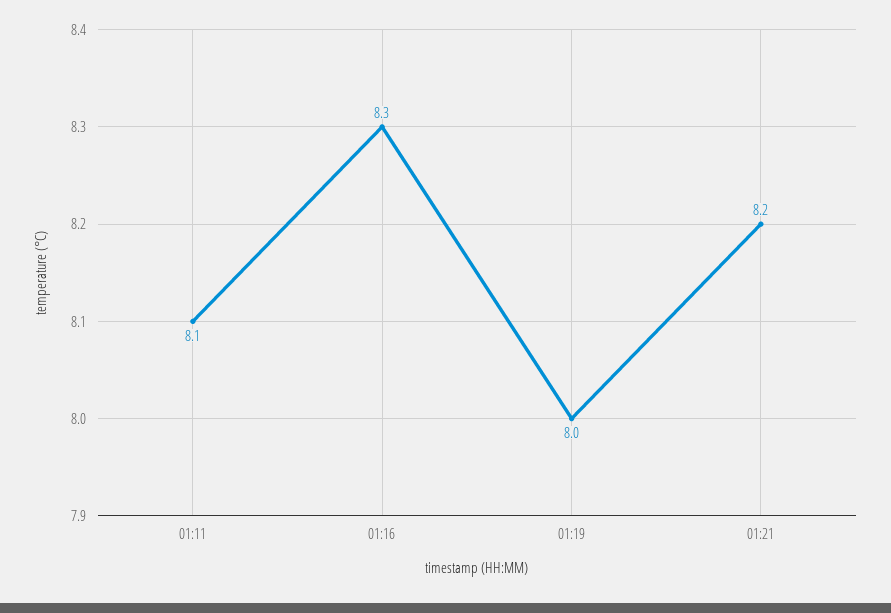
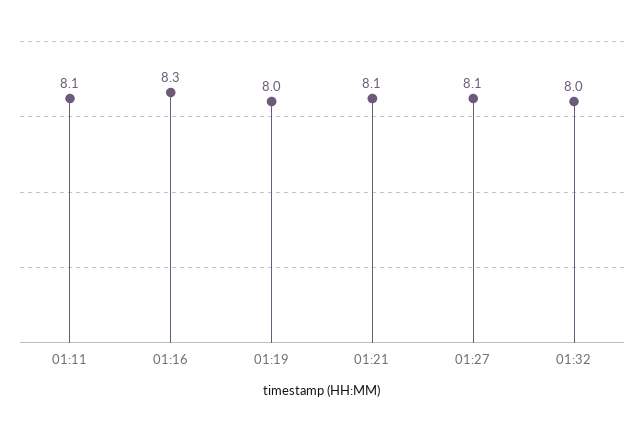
01:21: 8.2 -> 8.1
01:27: none -> 8.1
01:32: none -> 8

